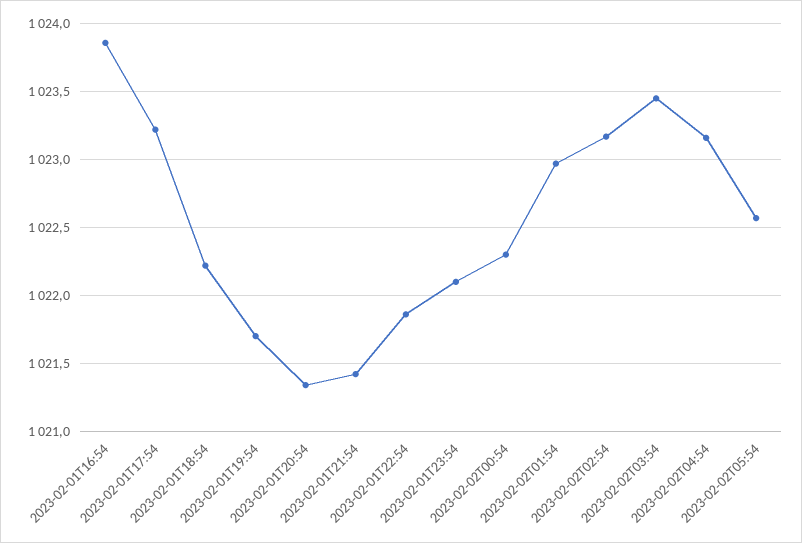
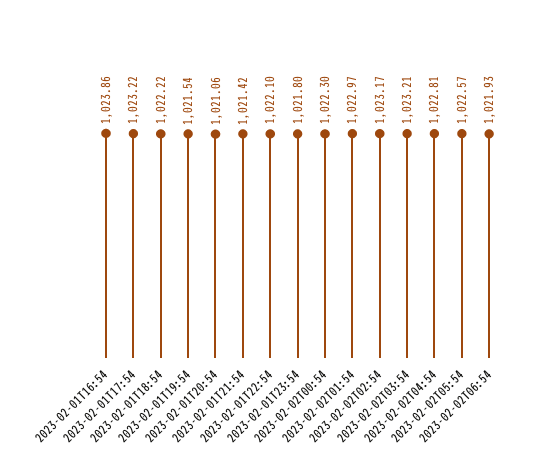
2023-02-01T19:54: 1021.7 -> 1021.54
2023-02-01T20:54: 1021.35 -> 1021.06
2023-02-01T22:54: 1021.85 -> 1022.1
2023-02-01T23:54: 1022.1 -> 1021.8
2023-02-02T03:54: 1023.45 -> 1023.21
2023-02-02T04:54: 1023.15 -> 1022.81
2023-02-02T06:54: none -> 1021.93

